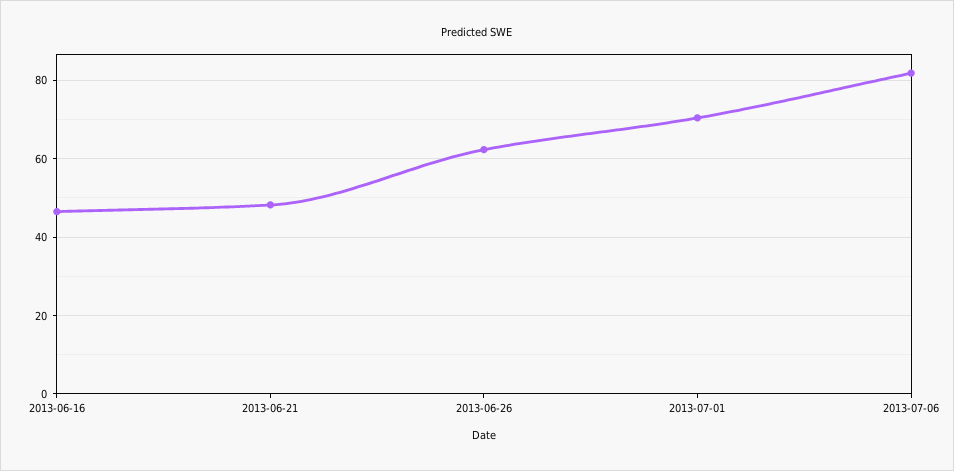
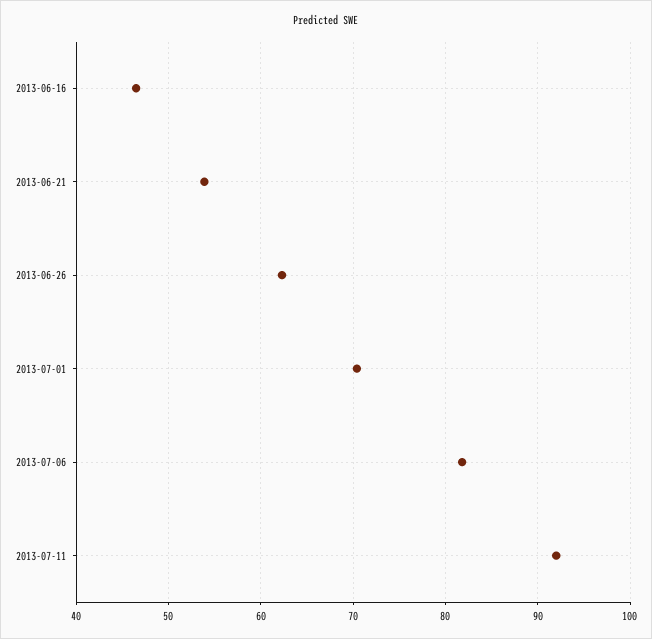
2013-06-21: 48 -> 54
2013-07-11: none -> 92

